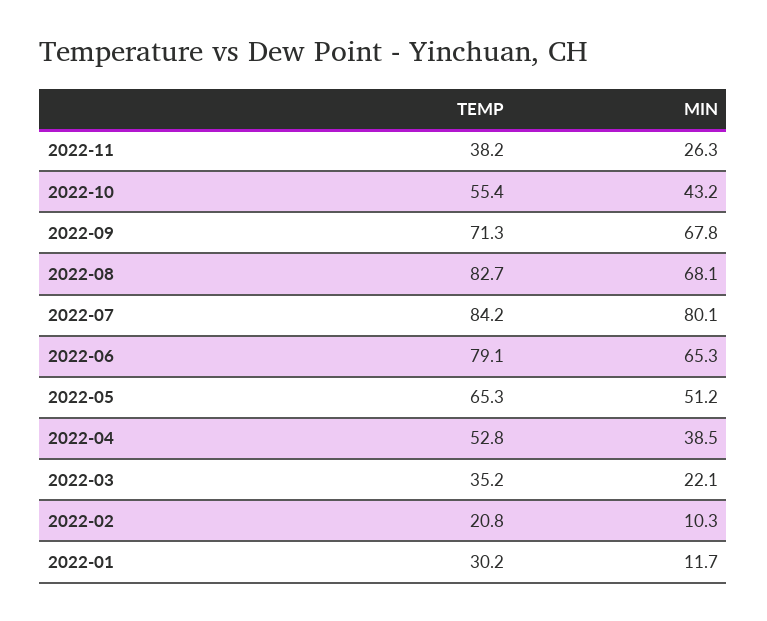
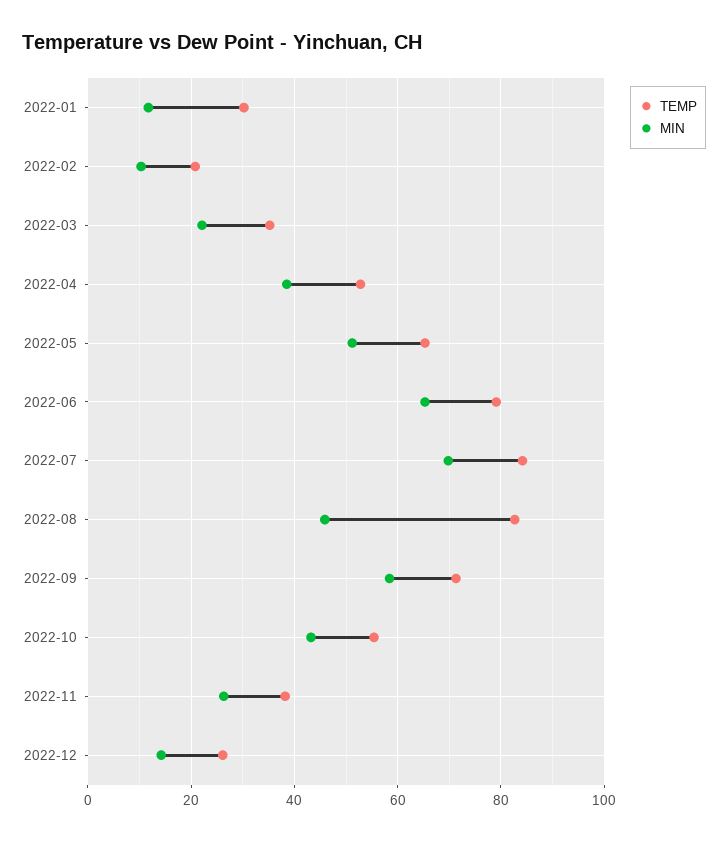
MIN, 2022-09: 67.8 -> 58
MIN, 2022-08: 68.1 -> 46
MIN, 2022-07: 80.1 -> 70
TEMP, 2022-12: none -> 26
MIN, 2022-12: none -> 14

